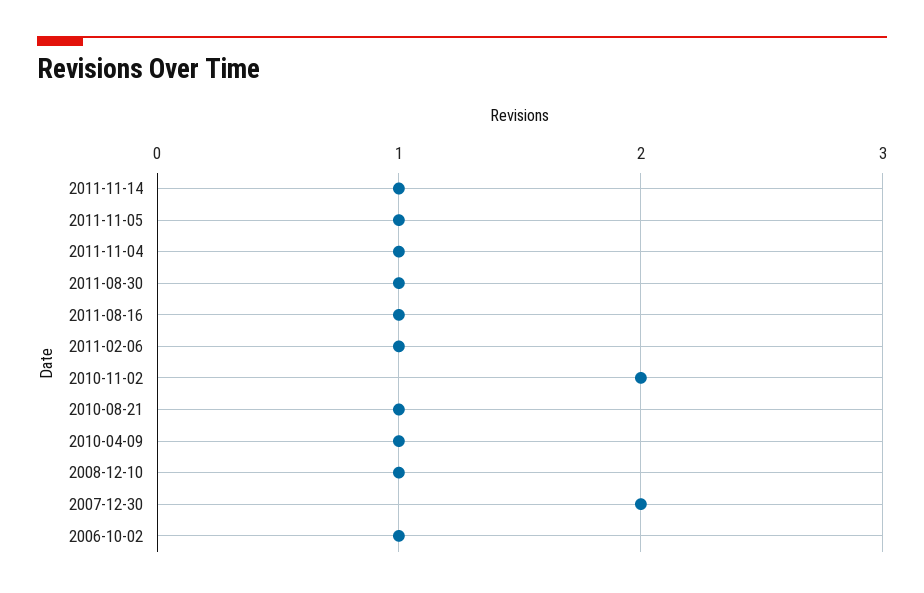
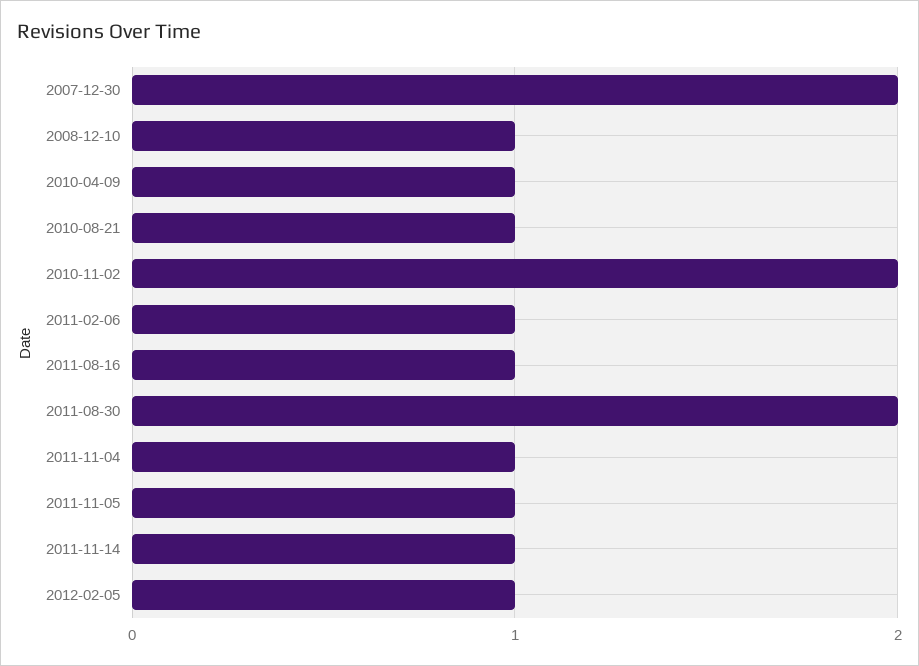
2011-08-30: 1 -> 2
2006-10-02: 1 -> none
2012-02-05: none -> 1

